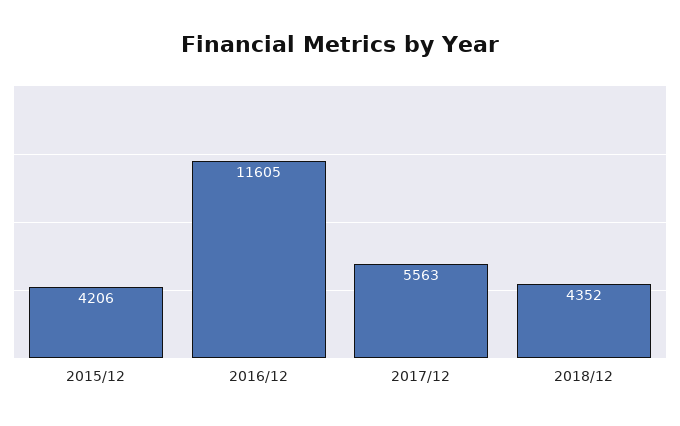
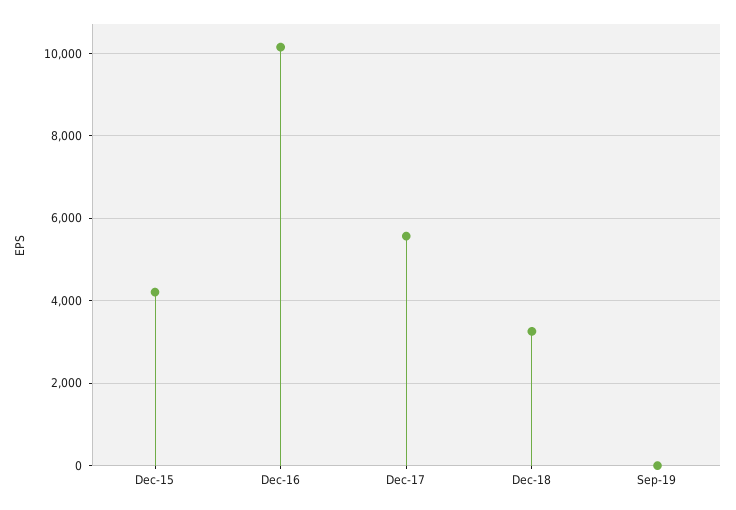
2016/12: 11605 -> 10200
2018/12: 4352 -> 3200
Sep-19: none -> 0

